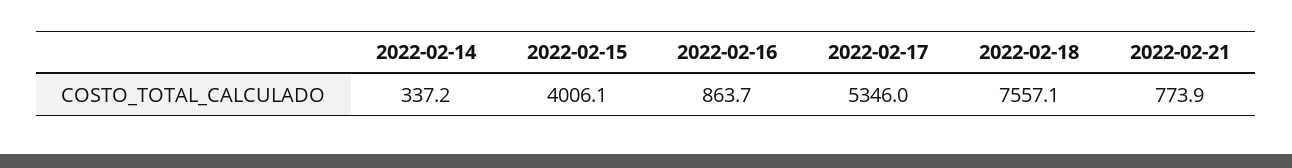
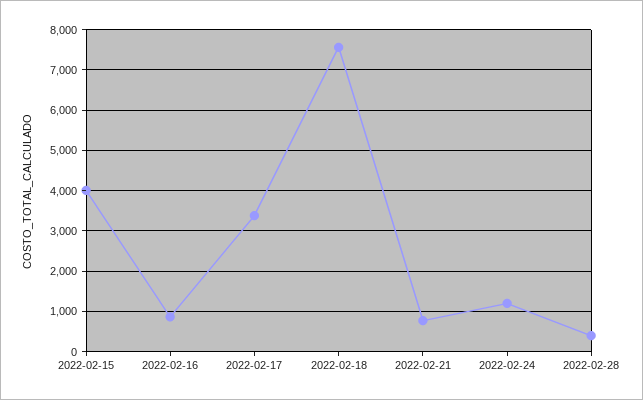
2022-02-14: 337.2 -> none
2022-02-17: 5346 -> 3400
2022-02-24: none -> 1200
2022-02-28: none -> 400

